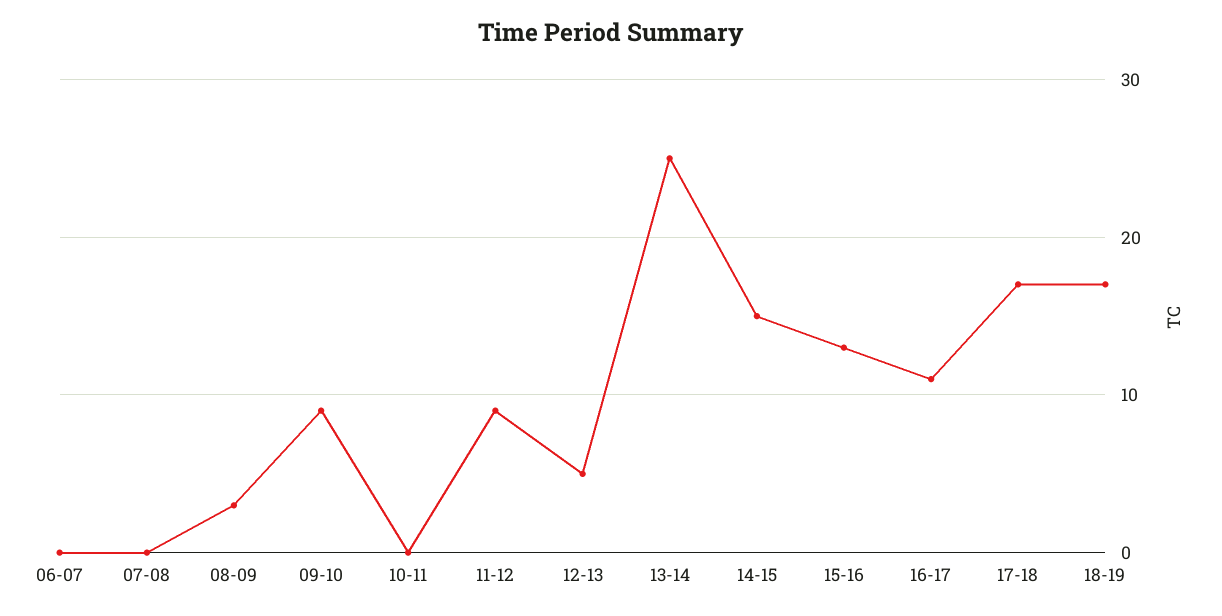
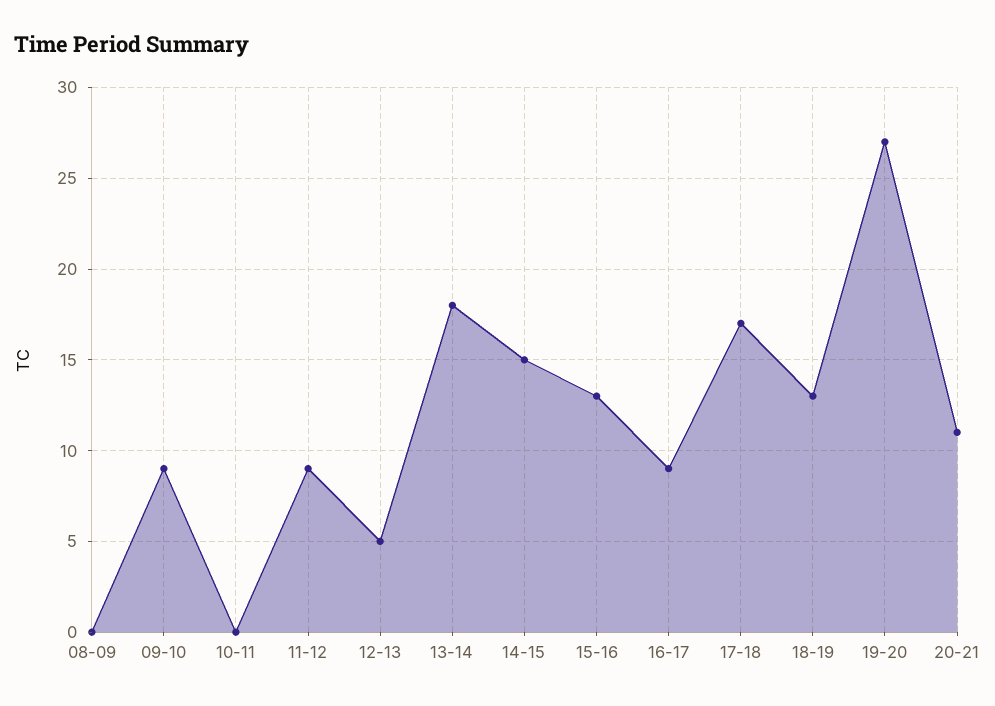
06-07: 0 -> none
07-08: 0 -> none
08-09: 3 -> 0
13-14: 25 -> 18
16-17: 11 -> 9
18-19: 17 -> 13
19-20: none -> 27
20-21: none -> 11

